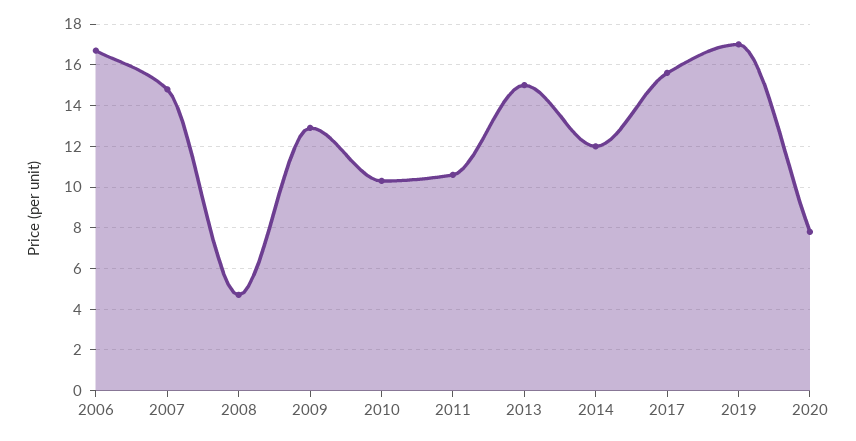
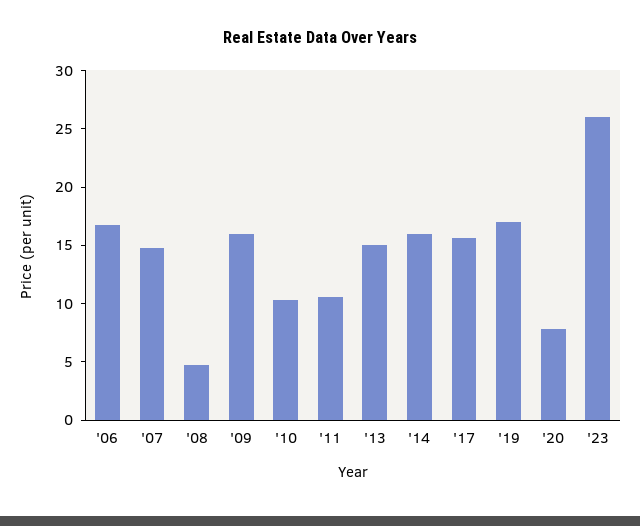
2009: 13 -> 16
2014: 12 -> 16
'23: none -> 26

